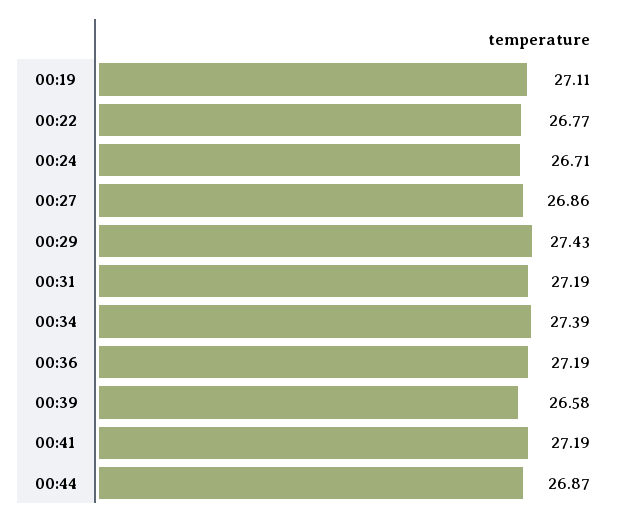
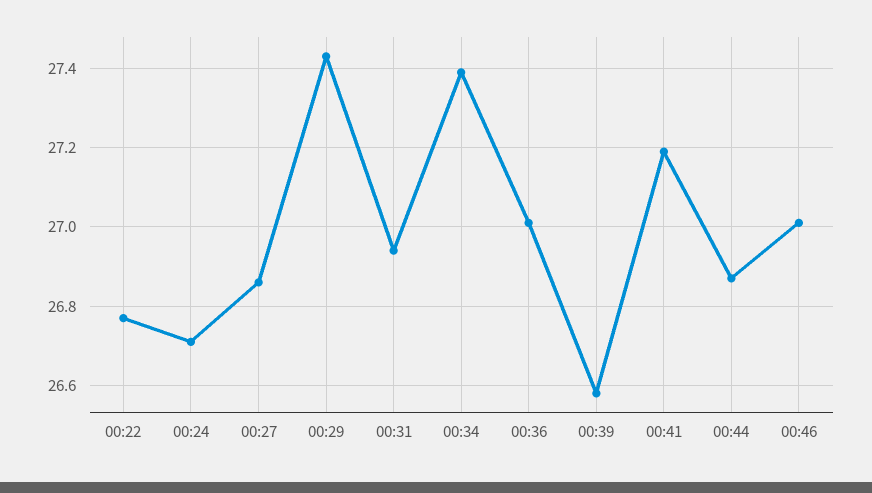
00:19: 27.11 -> none
00:31: 27.19 -> 26.95
00:36: 27.19 -> 27
00:46: none -> 27

